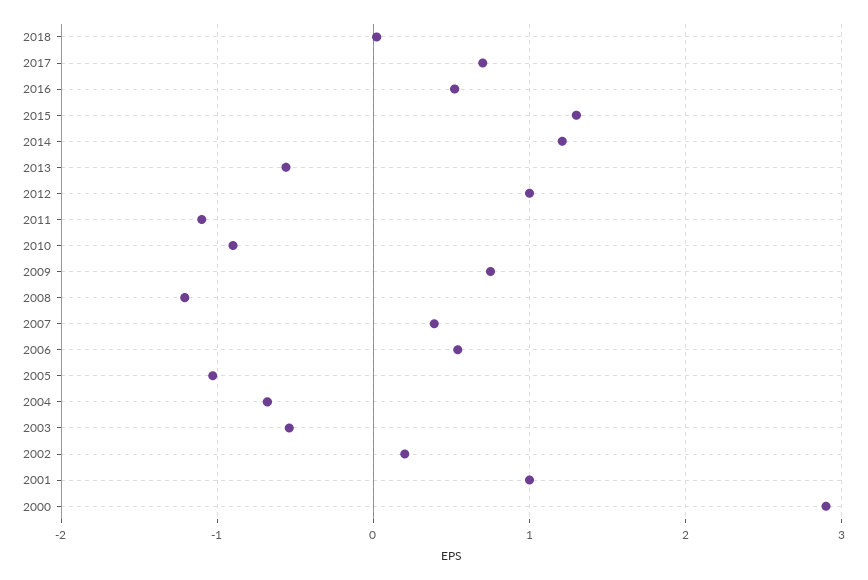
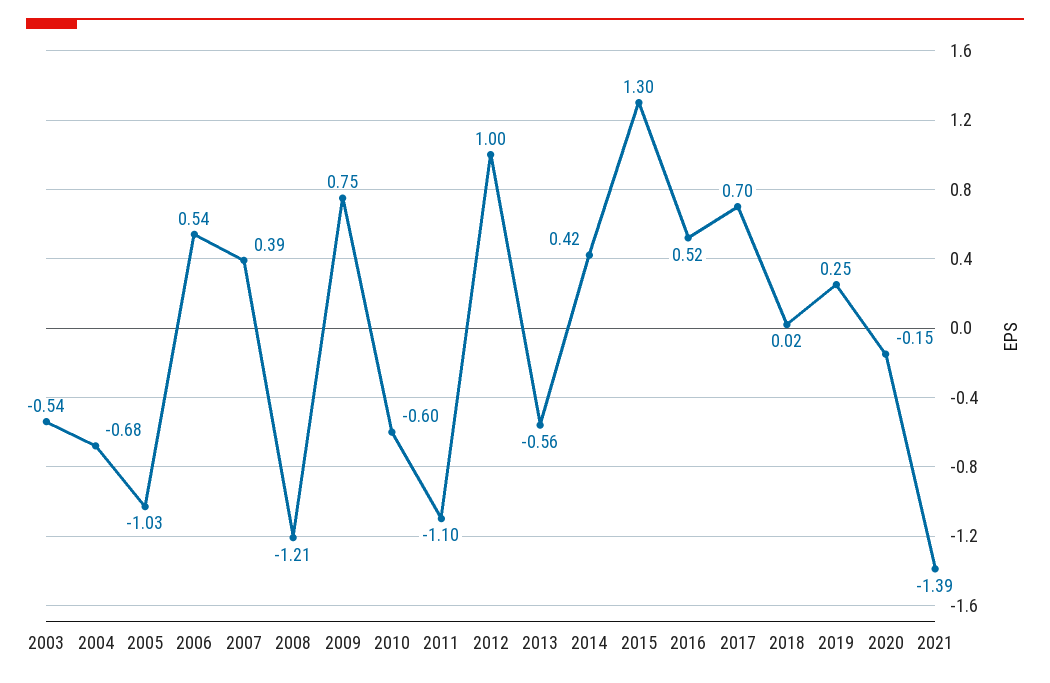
2014: 1.2 -> 0.42
2010: -0.9 -> -0.6
2002: 0.2 -> none
2001: 1 -> none
2000: 2.9 -> none
2019: none -> 0.25
2020: none -> -0.15
2021: none -> -1.39

